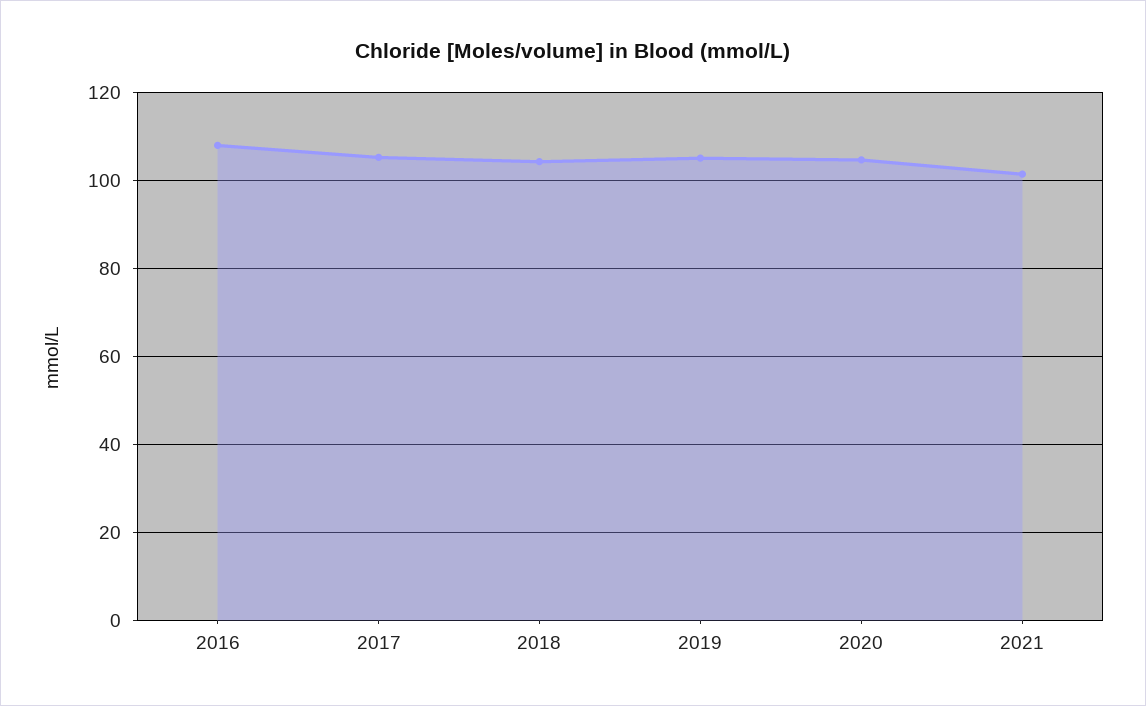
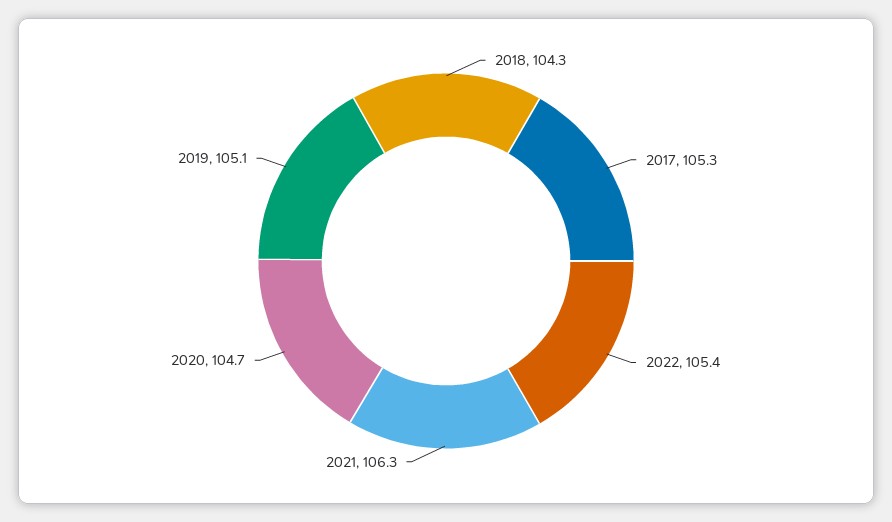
2016: 108 -> none
2021: 102 -> 106.3
2022: none -> 105.4

